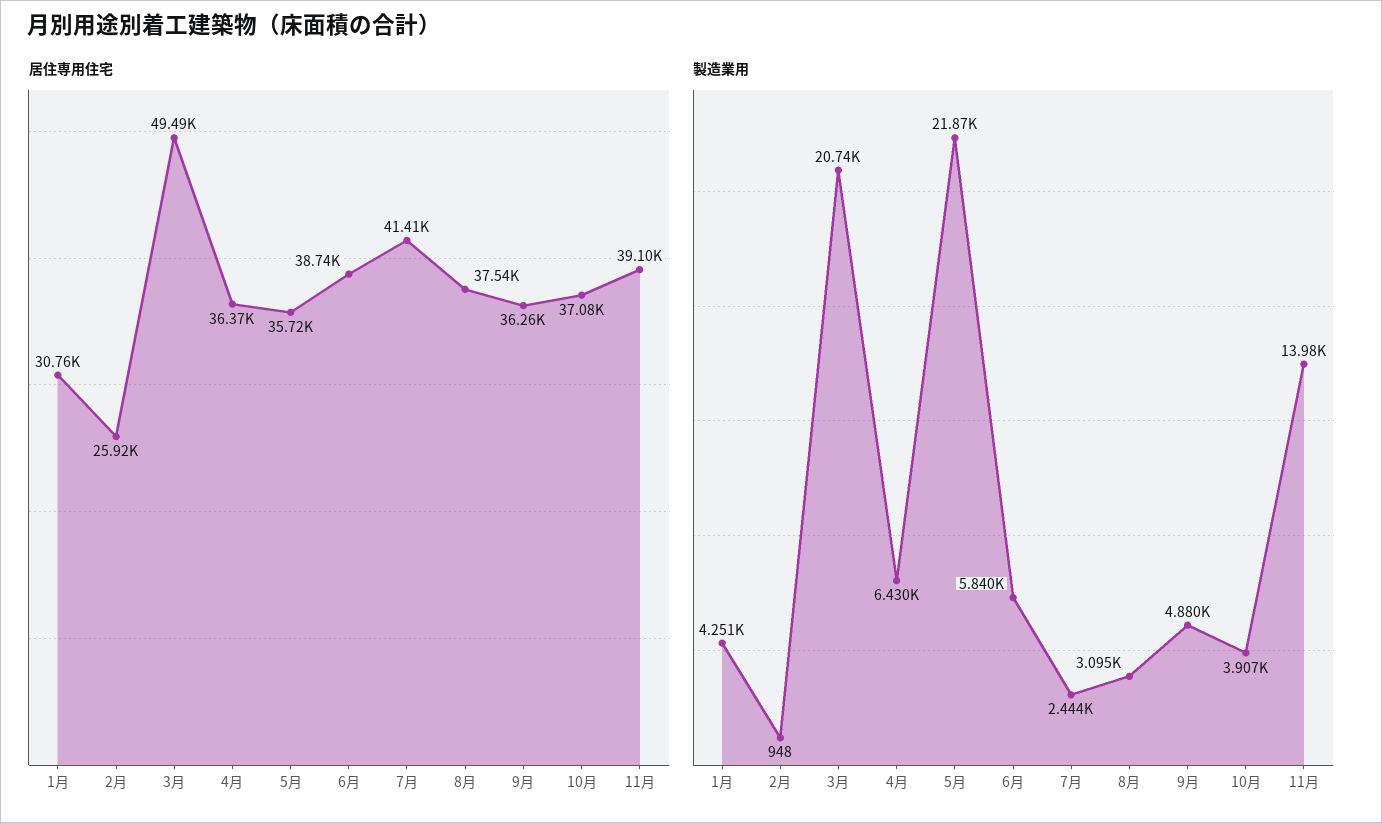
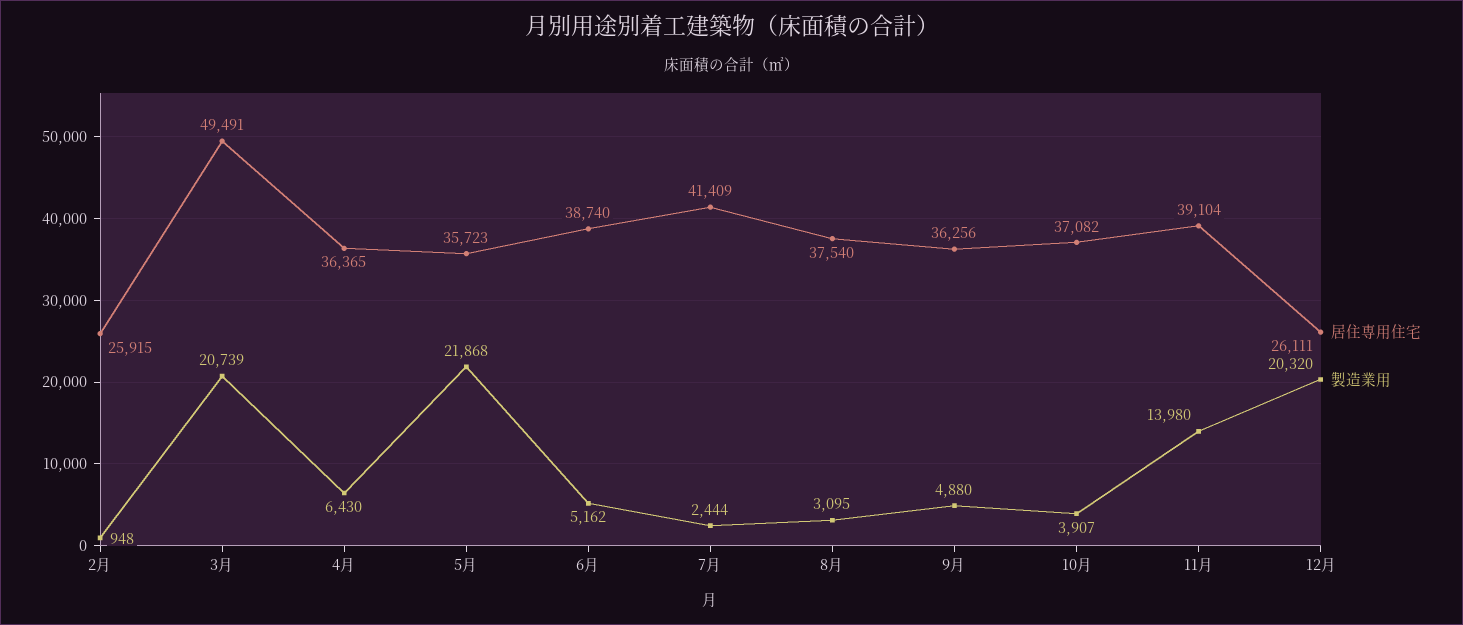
居住専用住宅, 1月: 30760 -> none
製造業用, 1月: 4251 -> none
製造業用, 6月: 5840 -> 5162
居住専用住宅, 12月: none -> 26111
製造業用, 12月: none -> 20320

